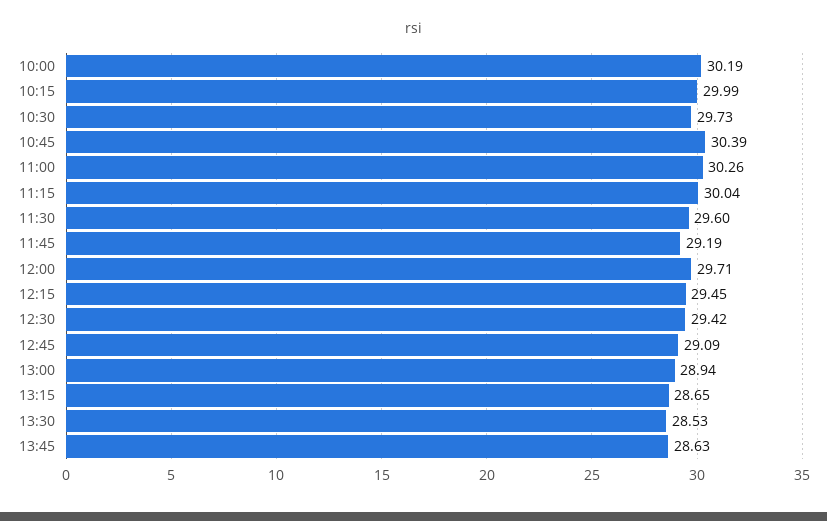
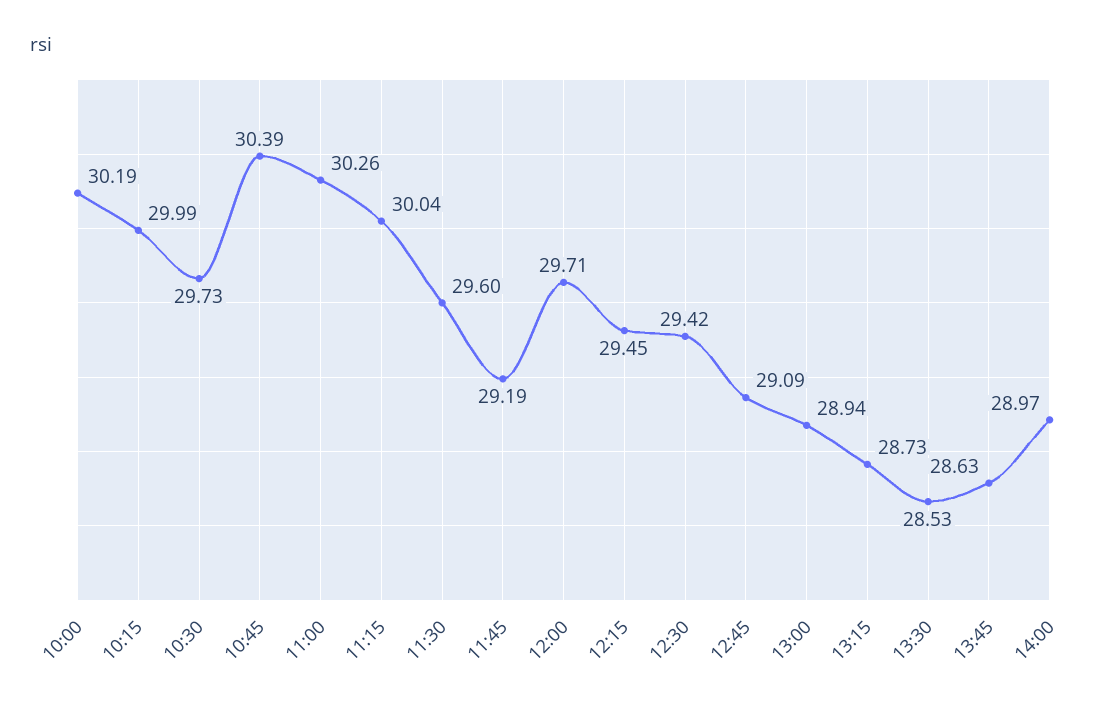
13:15: 28.65 -> 28.73
14:00: none -> 28.97

